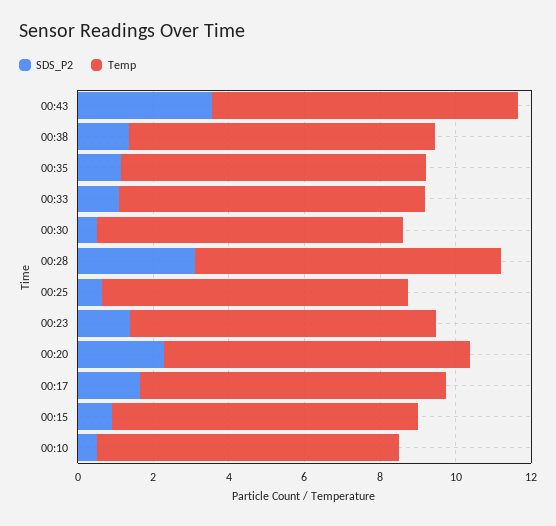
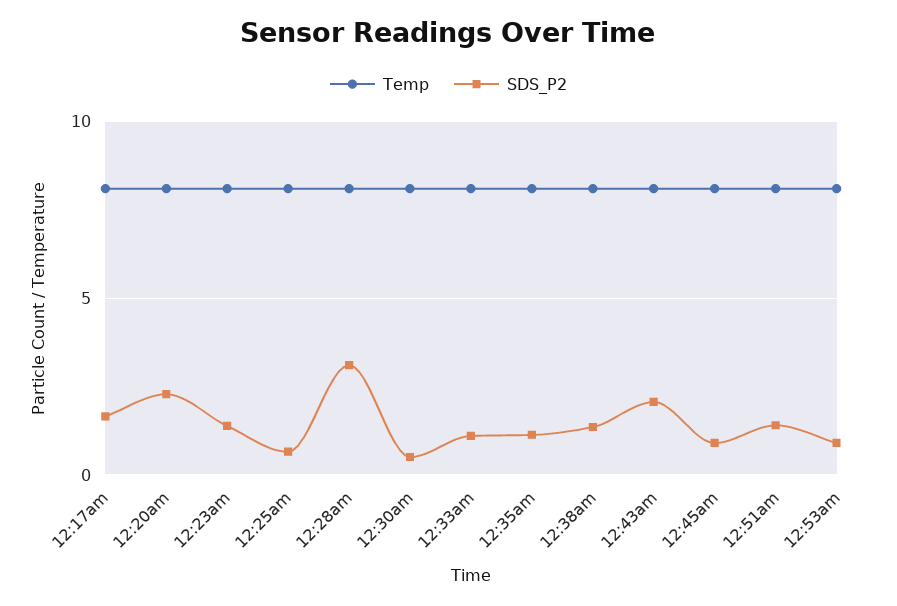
SDS_P2, 00:43: 3.5 -> 2
SDS_P2, 00:15: 1 -> none
Temp, 00:15: 8 -> none
SDS_P2, 00:10: 0.5 -> none
Temp, 00:10: 8 -> none
Temp, 12:45am: none -> 8
SDS_P2, 12:45am: none -> 1
Temp, 12:51am: none -> 8
SDS_P2, 12:51am: none -> 1.5
Temp, 12:53am: none -> 8
SDS_P2, 12:53am: none -> 1

